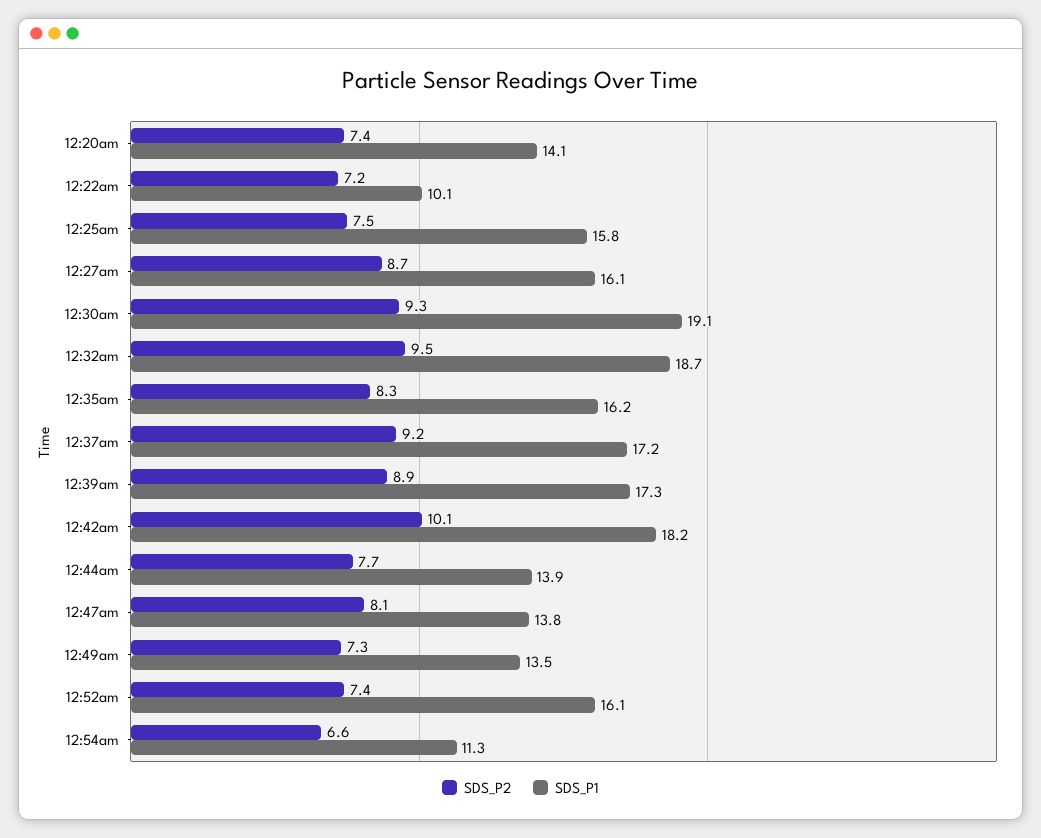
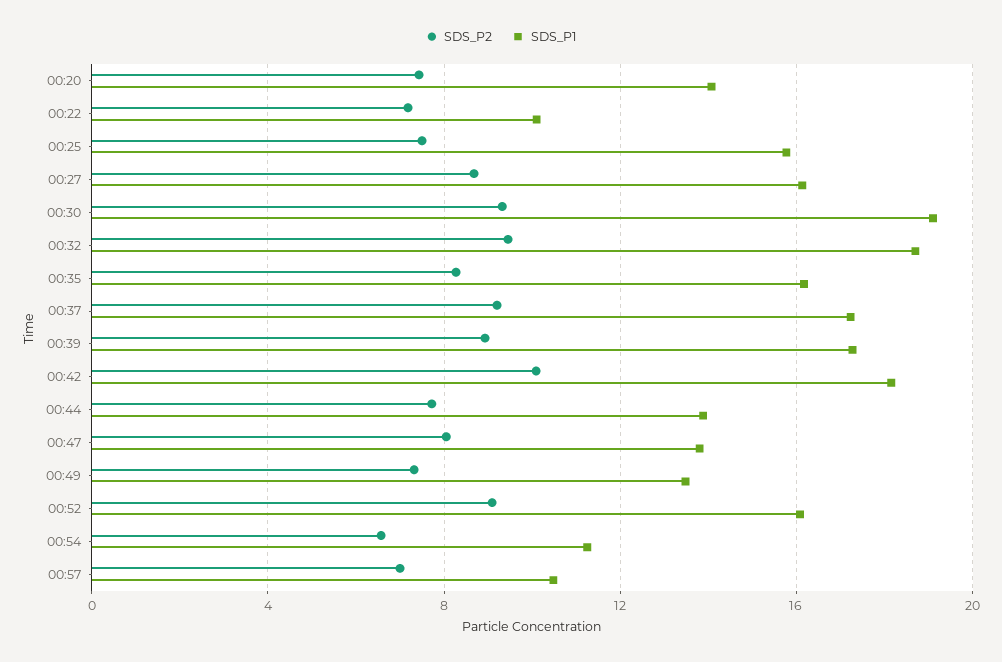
SDS_P2, 12:52am: 7.4 -> 9
SDS_P2, 00:57: none -> 7
SDS_P1, 00:57: none -> 10.5

